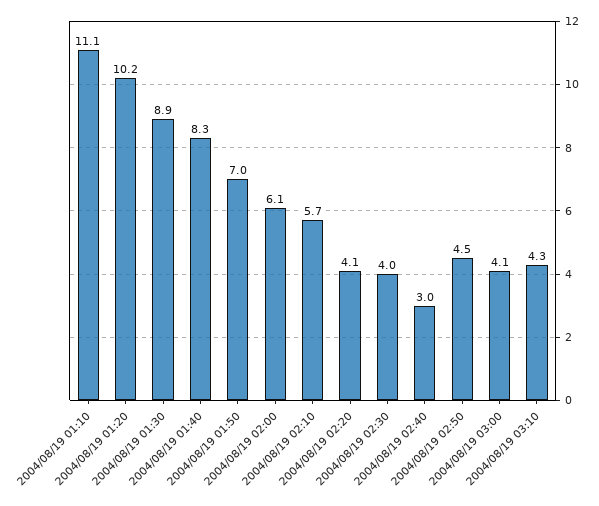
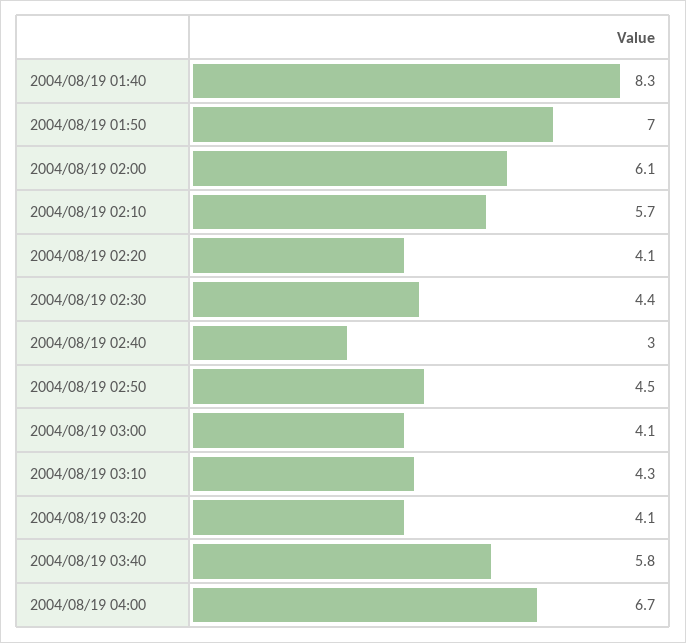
2004/08/19 01:10: 11.1 -> none
2004/08/19 01:20: 10.2 -> none
2004/08/19 01:30: 8.9 -> none
2004/08/19 02:30: 4 -> 4.4
2004/08/19 03:20: none -> 4.1
2004/08/19 03:40: none -> 5.8
2004/08/19 04:00: none -> 6.7

